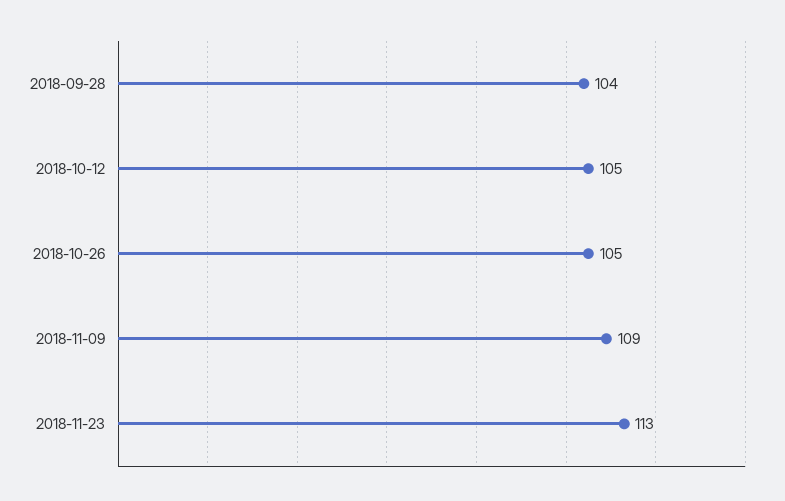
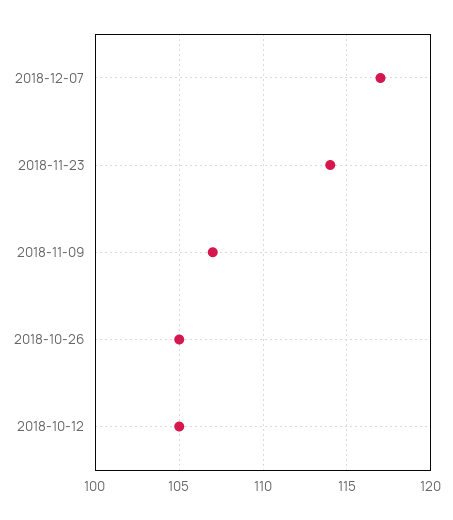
2018-09-28: 104 -> none
2018-11-09: 109 -> 107
2018-11-23: 113 -> 114
2018-12-07: none -> 117

